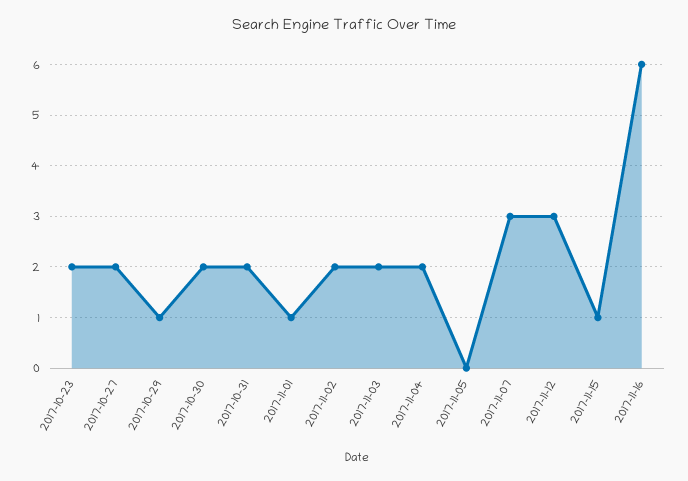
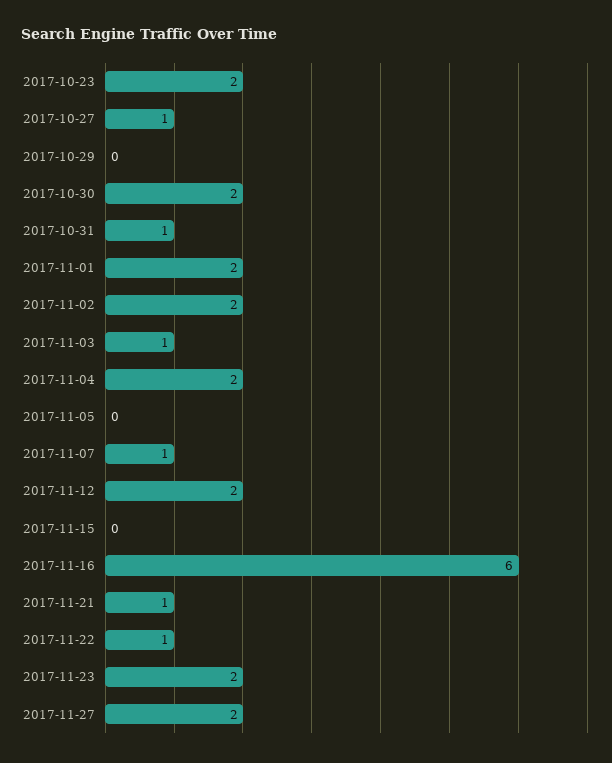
2017-10-27: 2 -> 1
2017-10-29: 1 -> 0
2017-10-31: 2 -> 1
2017-11-01: 1 -> 2
2017-11-03: 2 -> 1
2017-11-07: 3 -> 1
2017-11-12: 3 -> 2
2017-11-15: 1 -> 0
2017-11-21: none -> 1
2017-11-22: none -> 1
2017-11-23: none -> 2
2017-11-27: none -> 2

